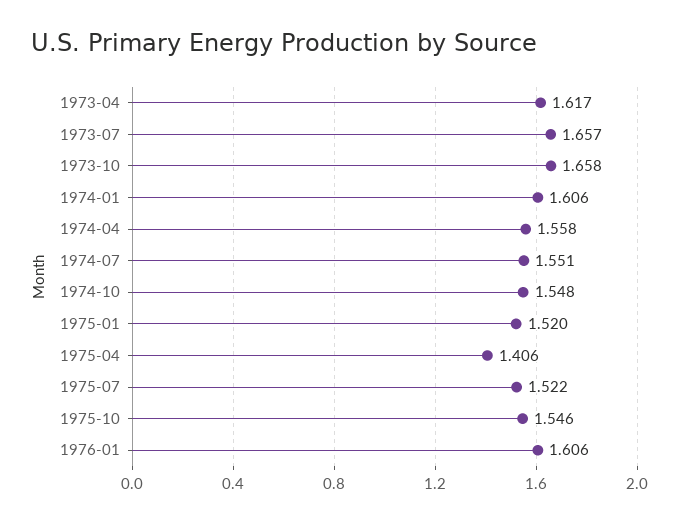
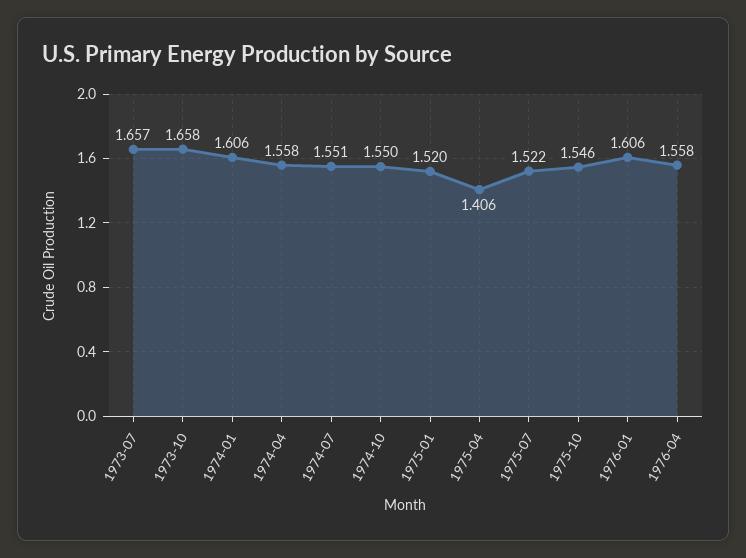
1973-04: 1.617 -> none
1974-10: 1.548 -> 1.55
1976-04: none -> 1.558

